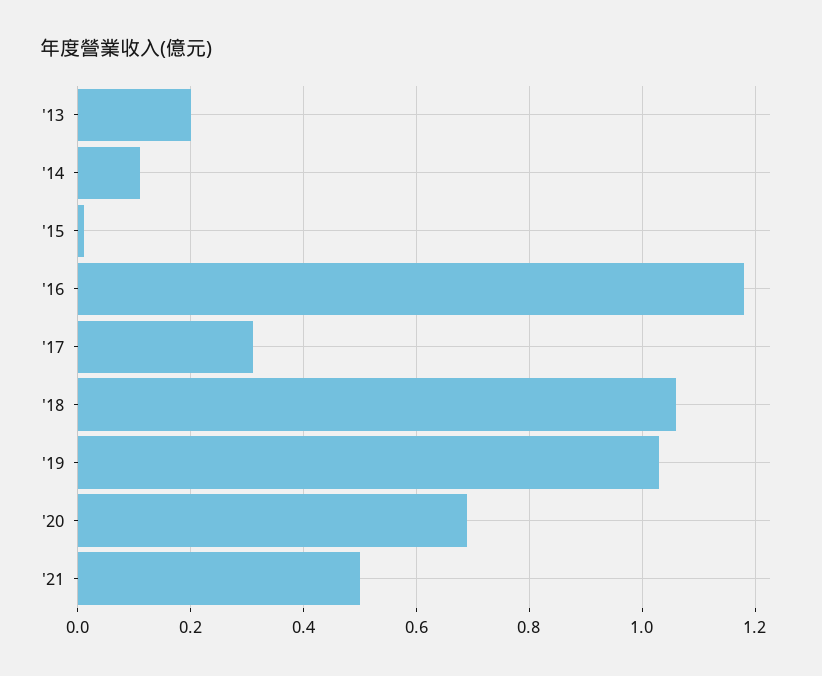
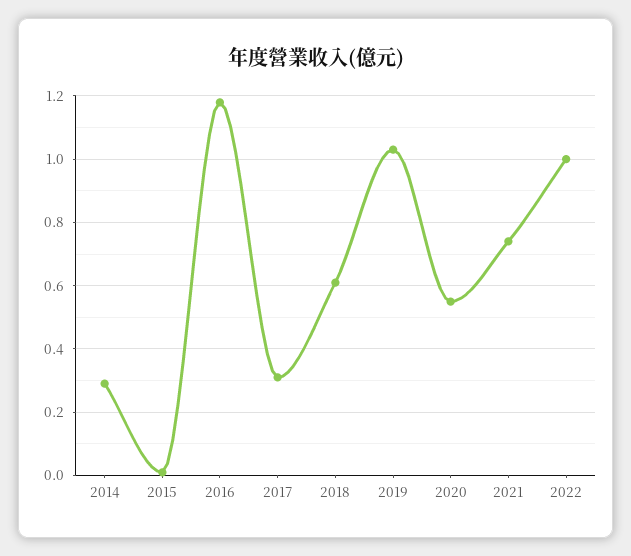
'13: 0.2 -> none
'14: 0.1 -> 0.3
'18: 1.05 -> 0.6
'20: 0.7 -> 0.55
'21: 0.5 -> 0.75
2022: none -> 1

